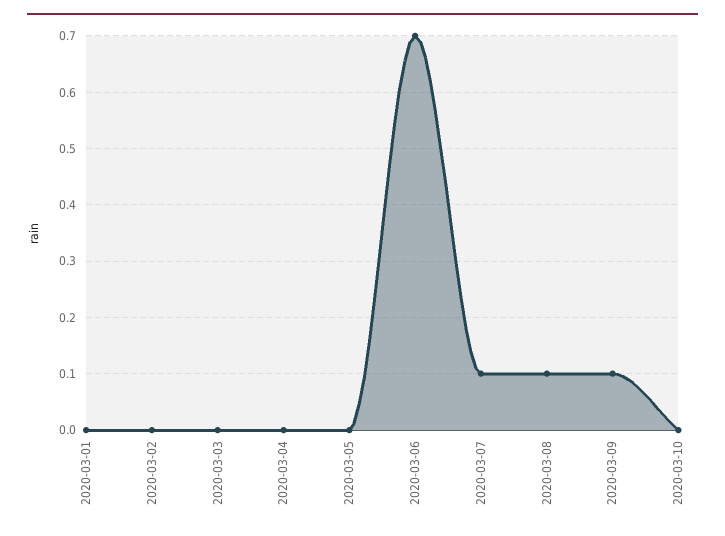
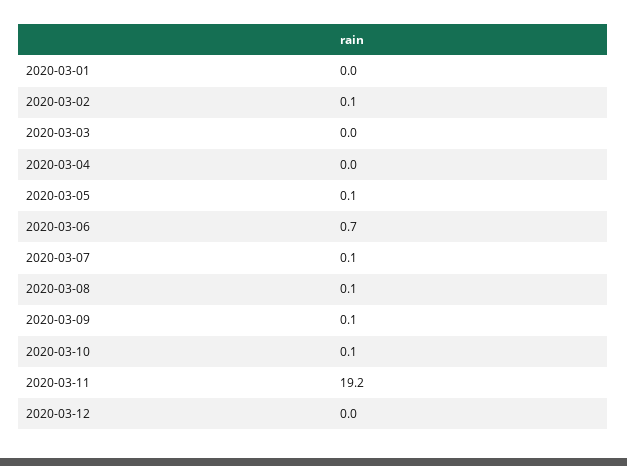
2020-03-02: 0 -> 0.1
2020-03-05: 0 -> 0.1
2020-03-10: 0 -> 0.1
2020-03-11: none -> 19.2
2020-03-12: none -> 0

